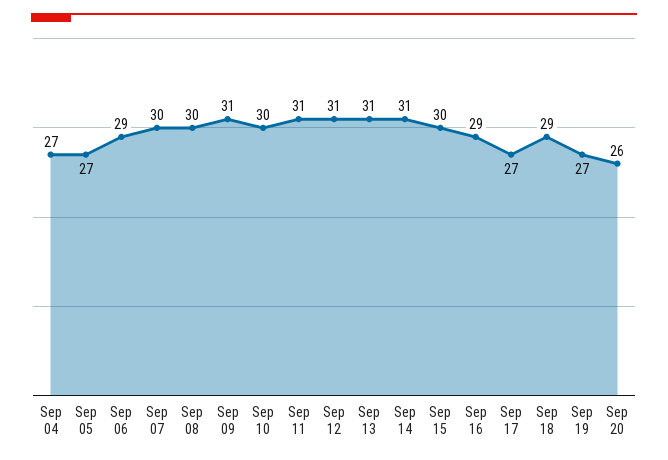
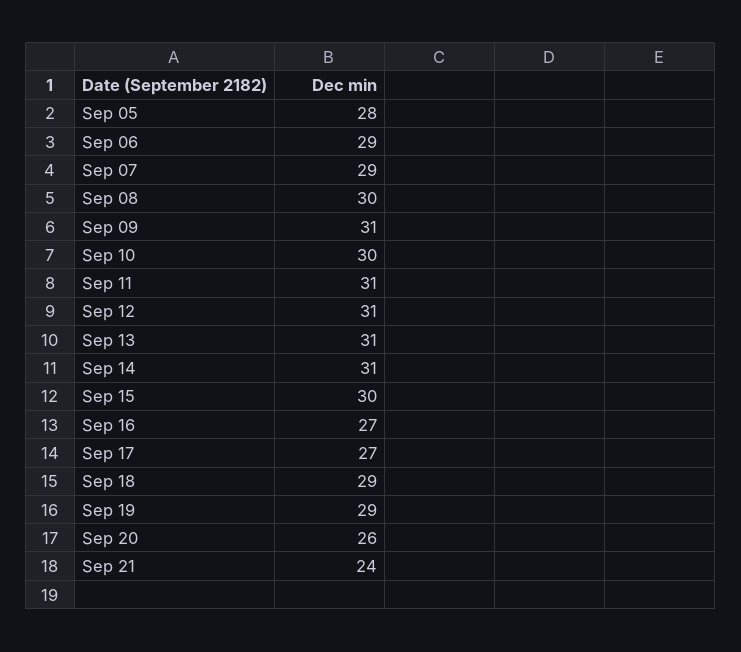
Sep 04: 27 -> none
Sep 05: 27 -> 28
Sep 07: 30 -> 29
Sep 16: 29 -> 27
Sep 19: 27 -> 29
Sep 21: none -> 24

